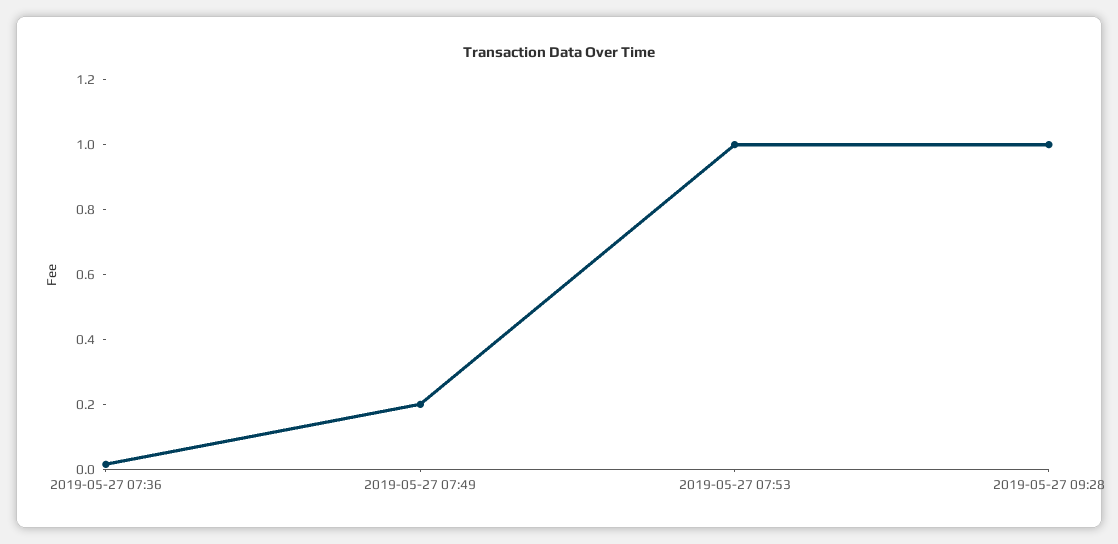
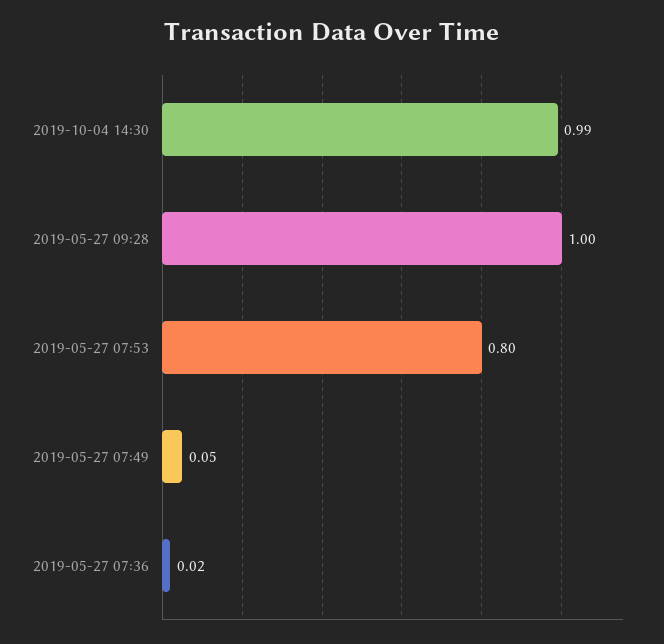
2019-05-27 07:49: 0.2 -> 0.05
2019-05-27 07:53: 1 -> 0.8
2019-10-04 14:30: none -> 0.99

